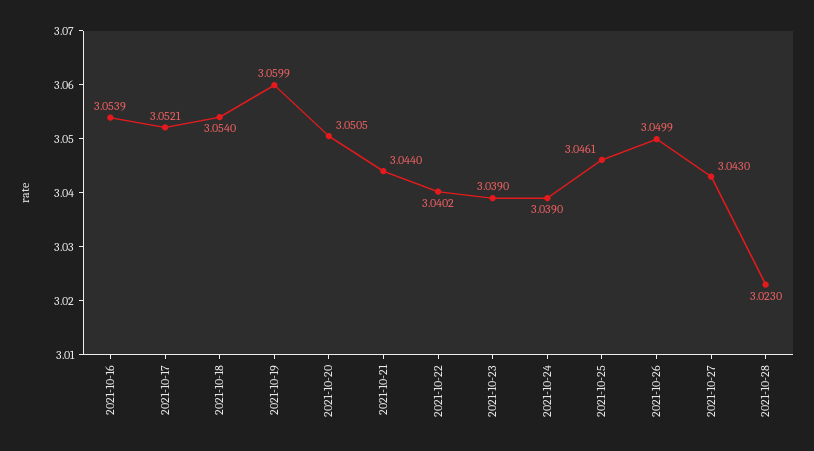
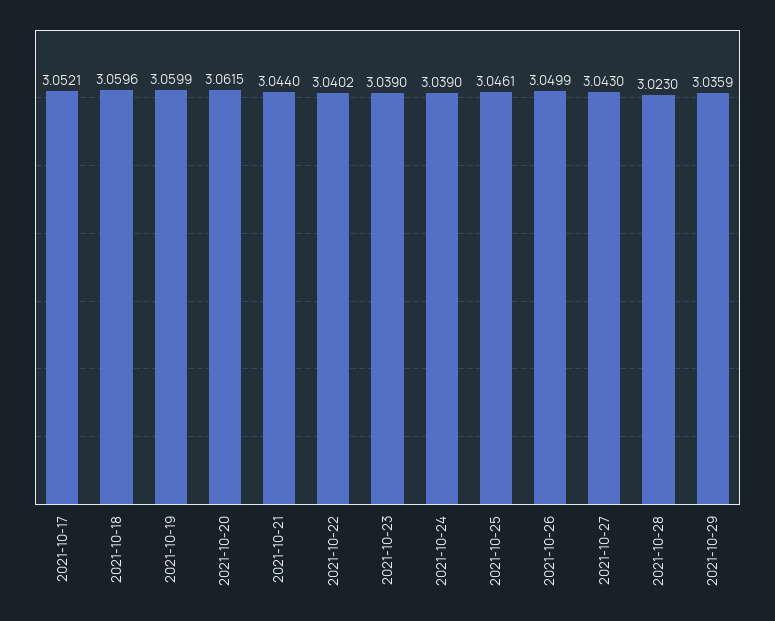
2021-10-16: 3.0539 -> none
2021-10-18: 3.054 -> 3.0596
2021-10-20: 3.0505 -> 3.0615
2021-10-29: none -> 3.0359

